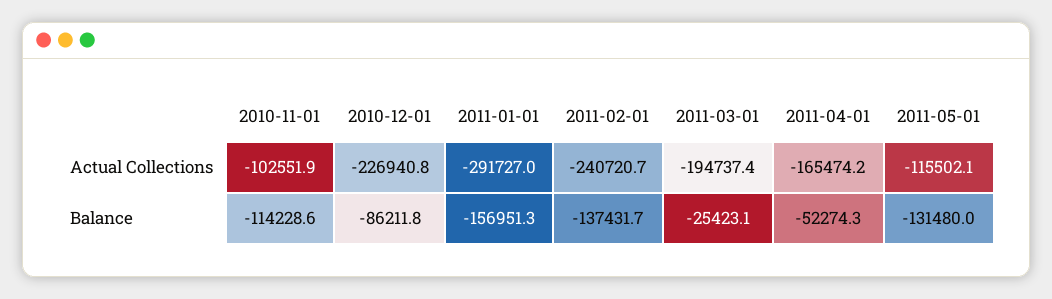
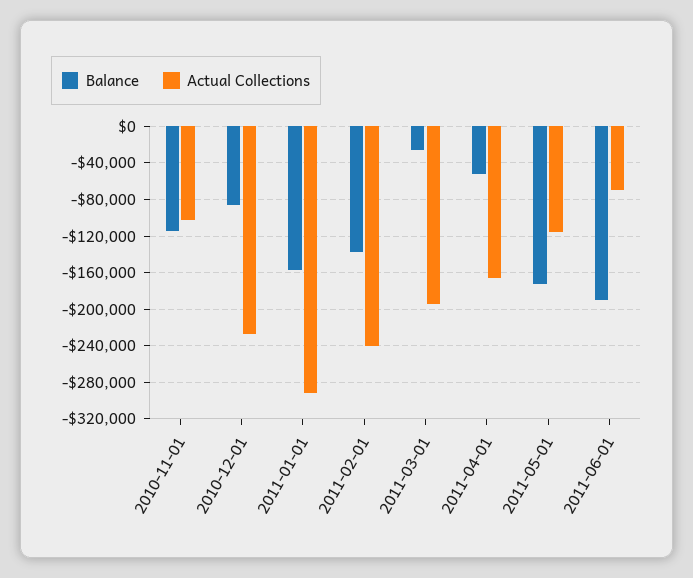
Balance, 2011-05-01: -131480 -> -170000
Balance, 2011-06-01: none -> -190000
Actual Collections, 2011-06-01: none -> -70000

